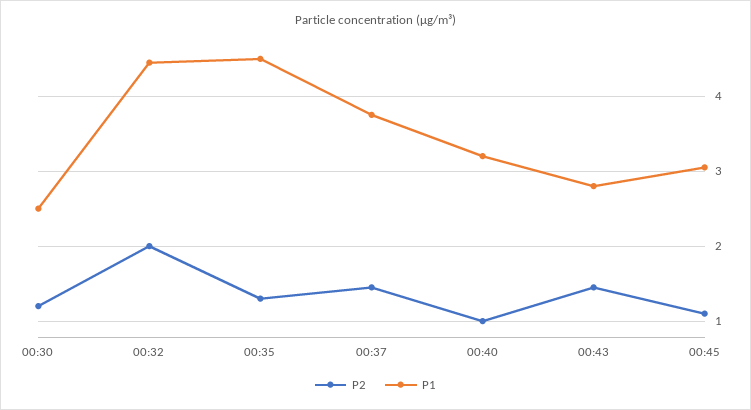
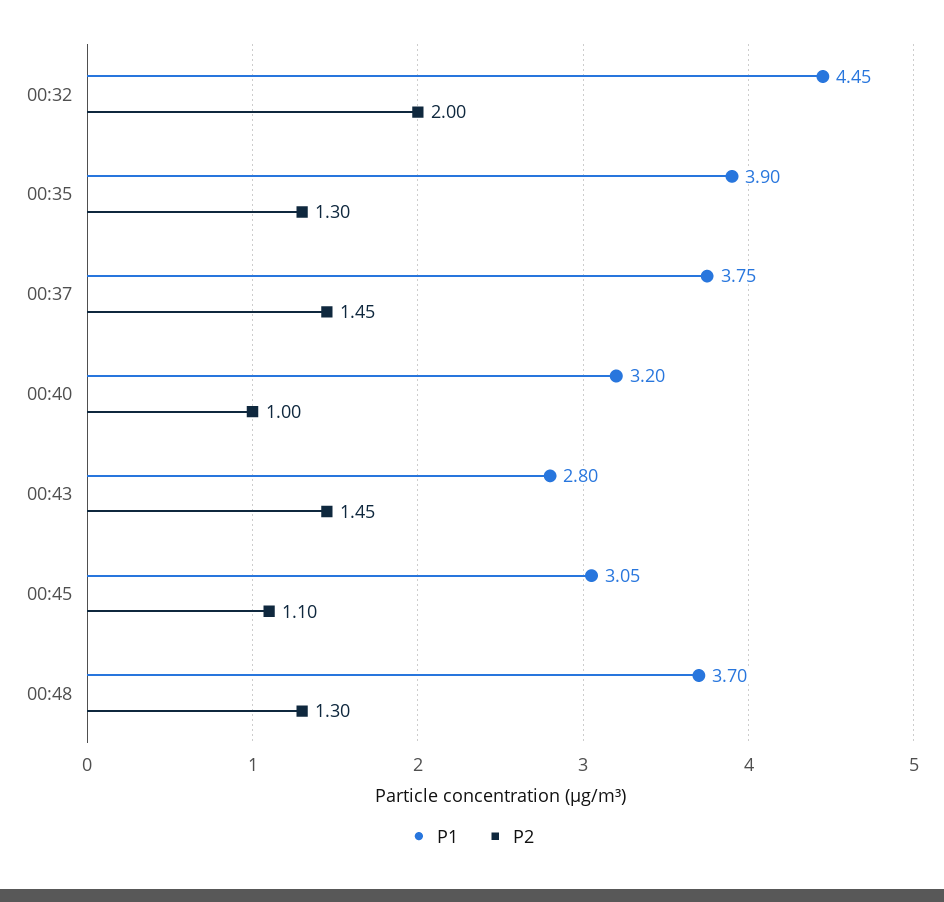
P2, 00:30: 1.2 -> none
P1, 00:30: 2.5 -> none
P1, 00:35: 4.5 -> 3.9
P1, 00:48: none -> 3.7
P2, 00:48: none -> 1.3

